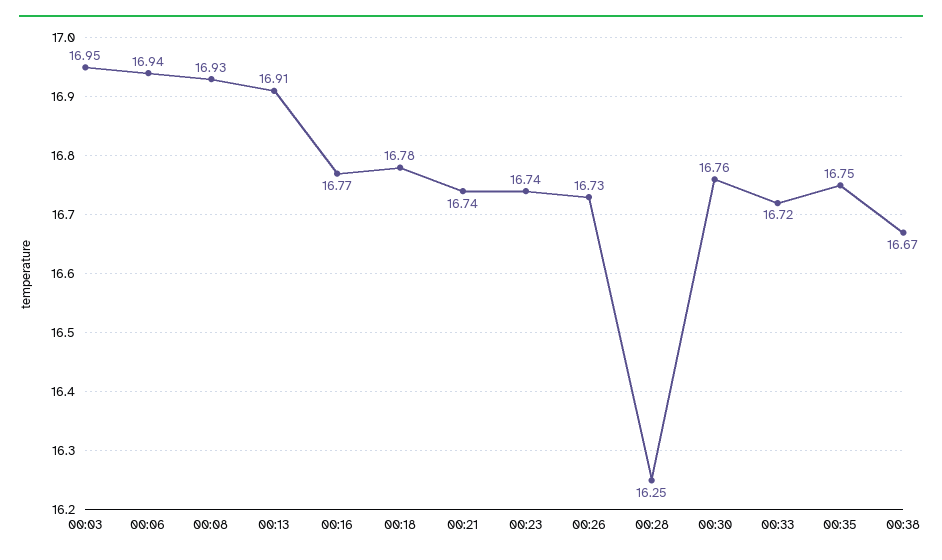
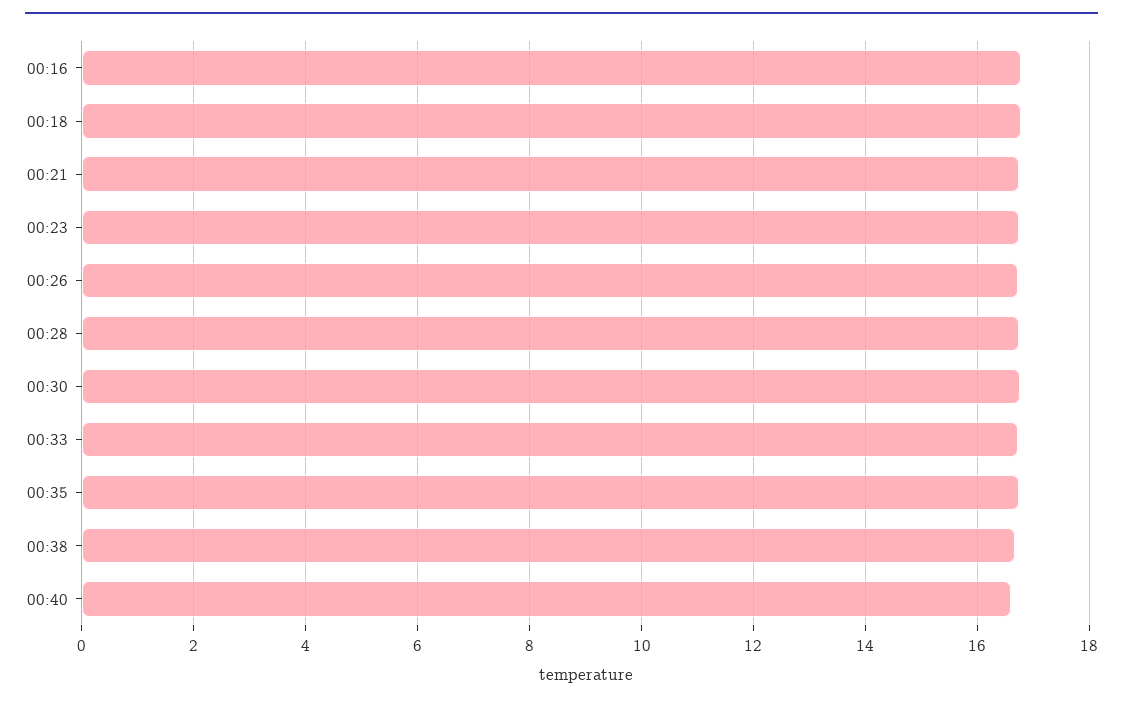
00:03: 16.95 -> none
00:06: 16.94 -> none
00:08: 16.93 -> none
00:13: 16.91 -> none
00:28: 16.25 -> 16.8
00:40: none -> 16.6

